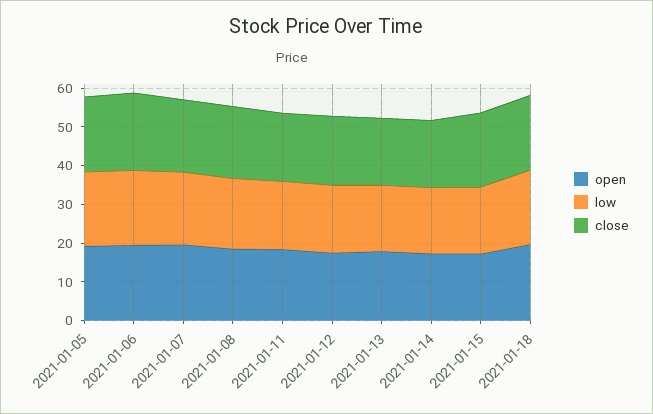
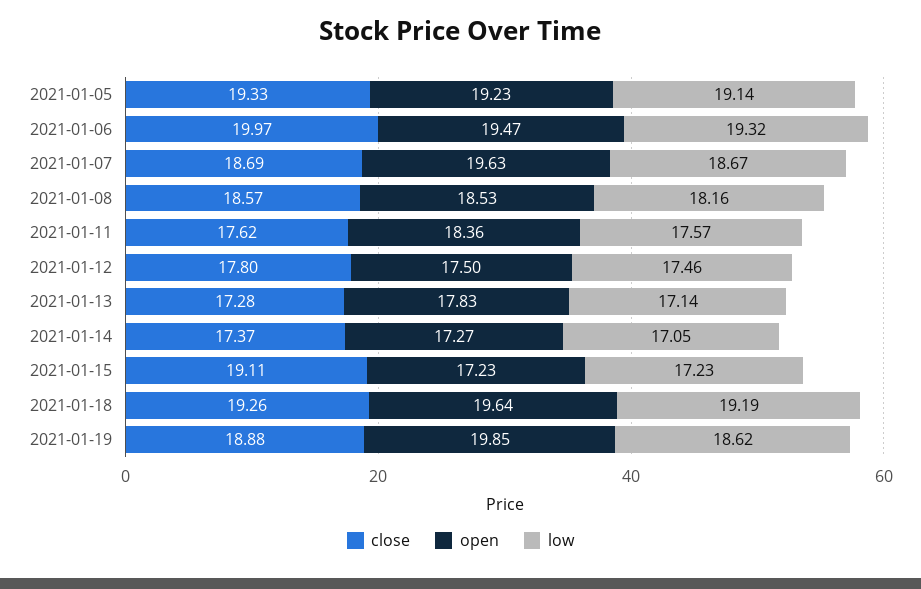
close, 2021-01-19: none -> 18.88
open, 2021-01-19: none -> 19.85
low, 2021-01-19: none -> 18.62

